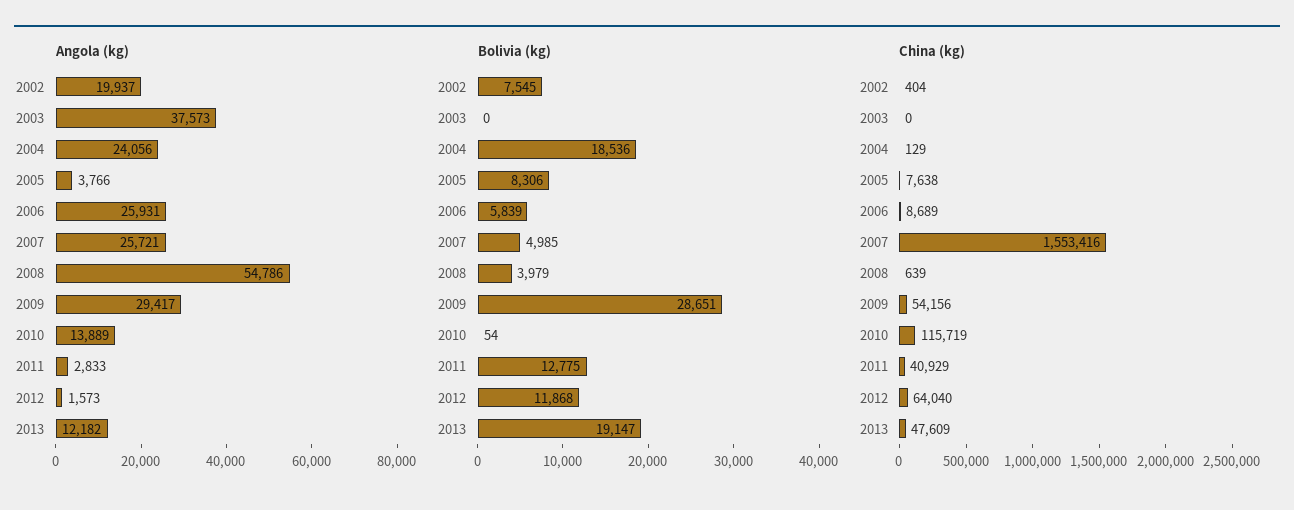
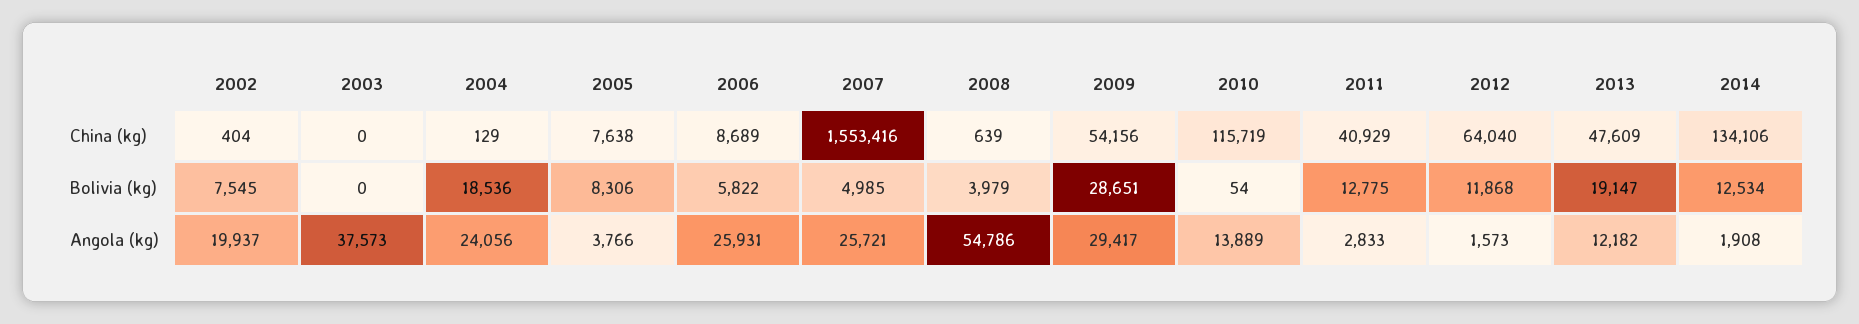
Bolivia (kg), 2006: 5839 -> 5822
China (kg), 2014: none -> 134106
Bolivia (kg), 2014: none -> 12534
Angola (kg), 2014: none -> 1908

